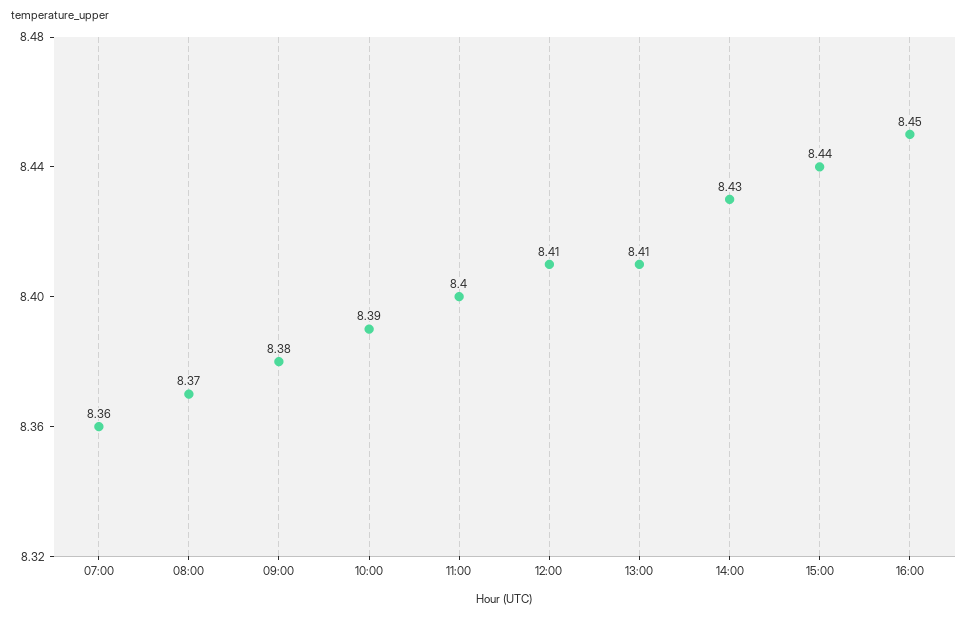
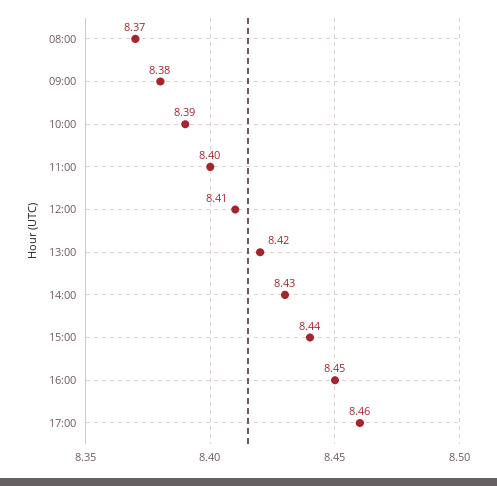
07:00: 8.36 -> none
13:00: 8.41 -> 8.42
17:00: none -> 8.46

